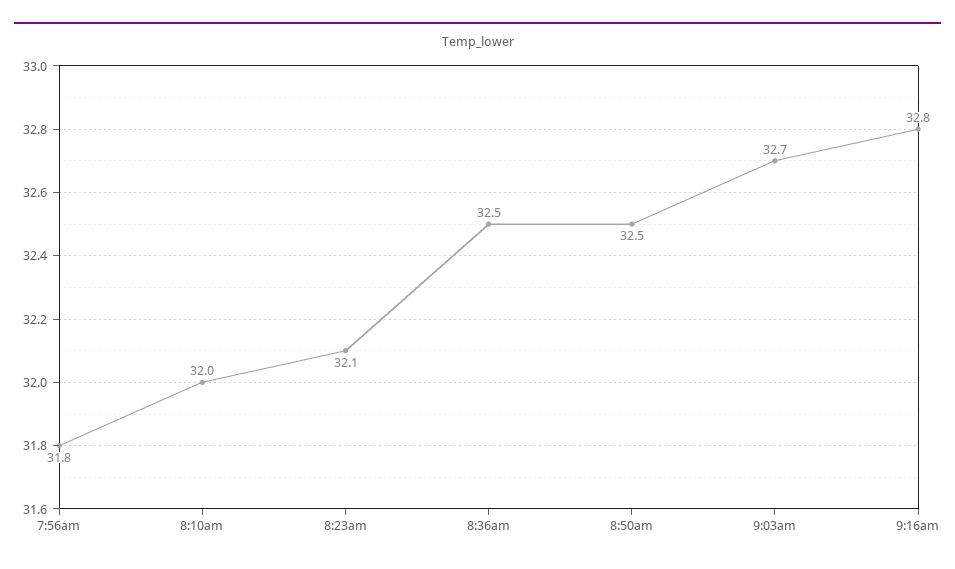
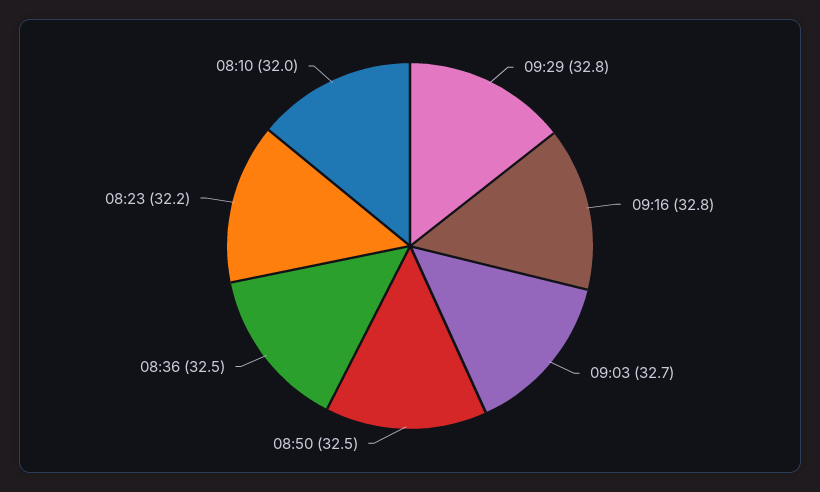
7:56am: 31.8 -> none
8:23am: 32.1 -> 32.2
09:29: none -> 32.8

